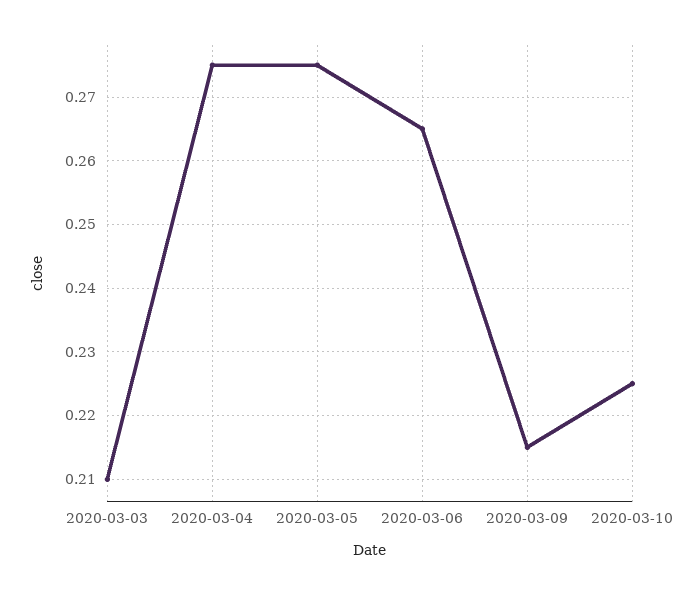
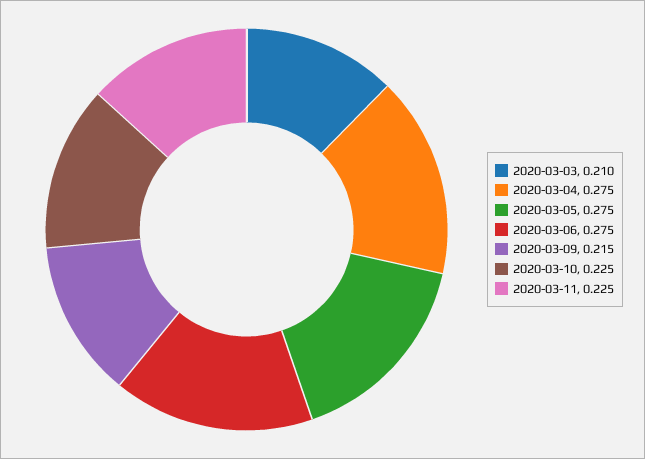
2020-03-06: 0.265 -> 0.275
2020-03-11: none -> 0.225

